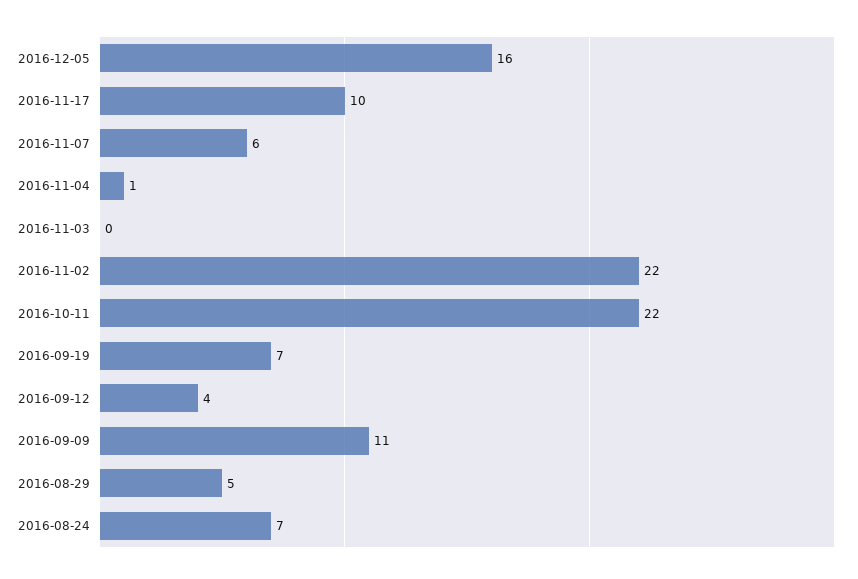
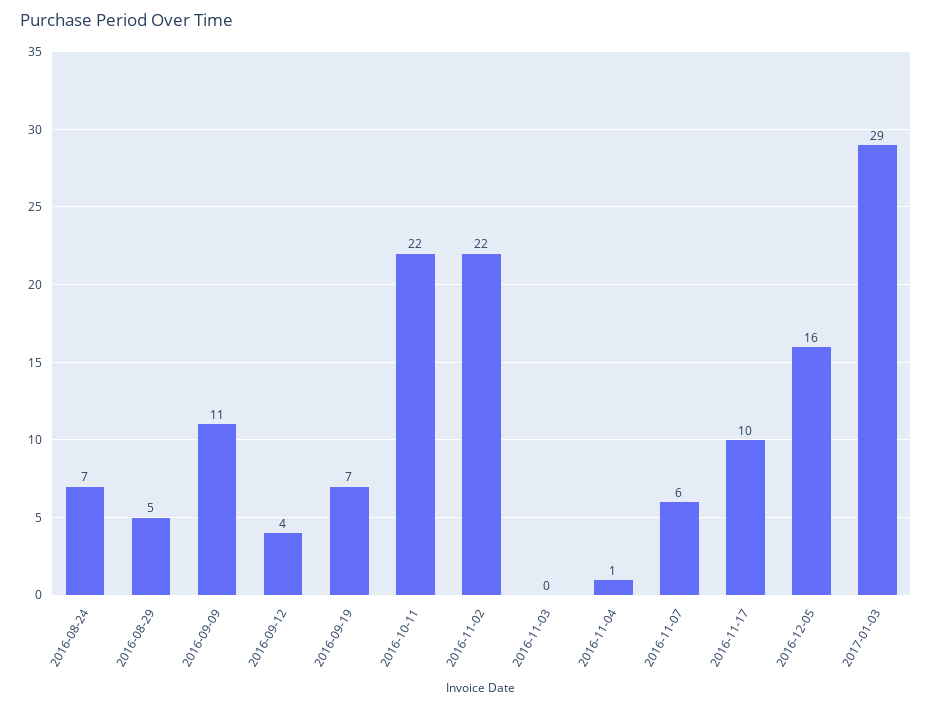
2017-01-03: none -> 29

